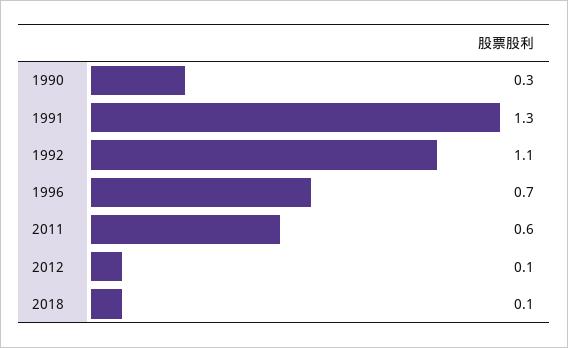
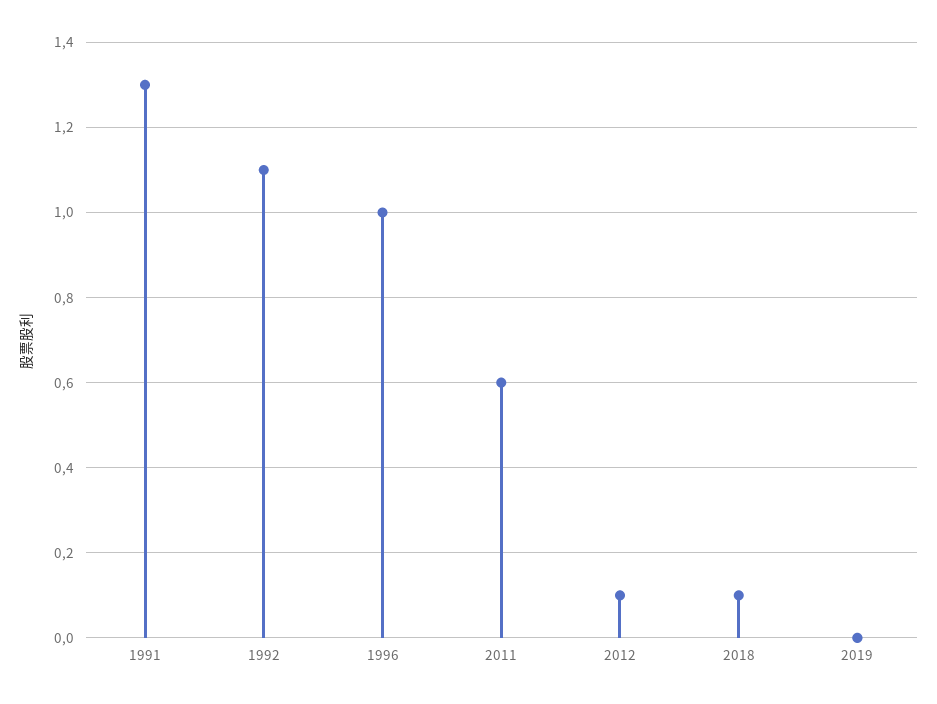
1990: 0.3 -> none
1996: 0.7 -> 1
2019: none -> 0

